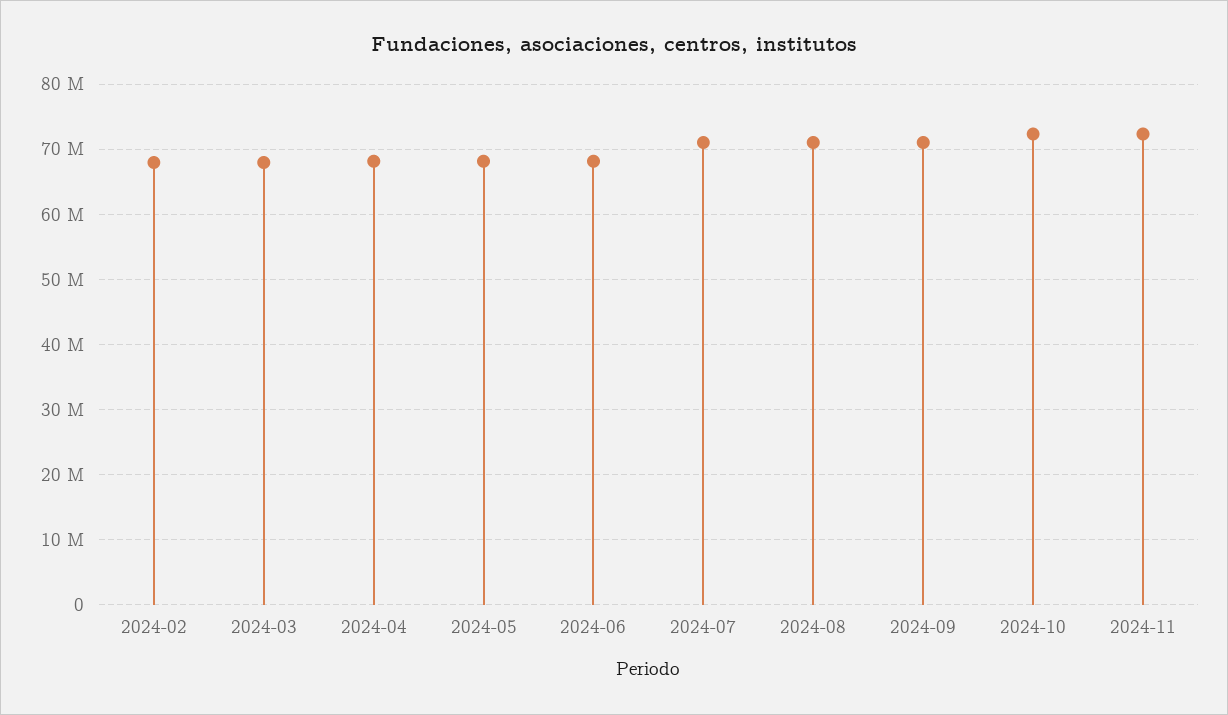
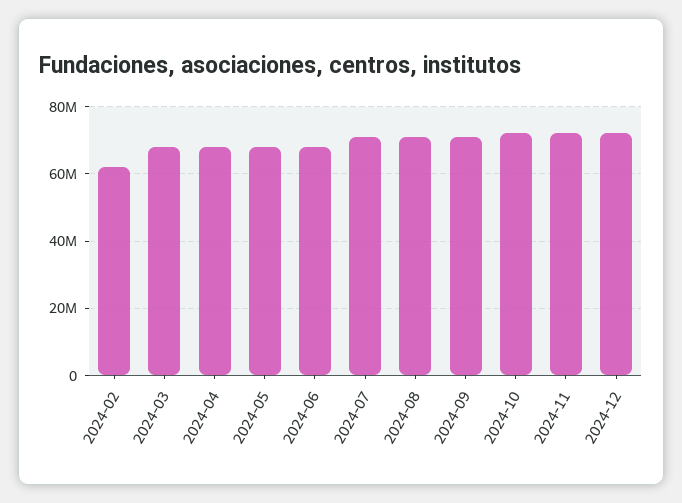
2024-02: 68000000 -> 62000000
2024-12: none -> 72000000

